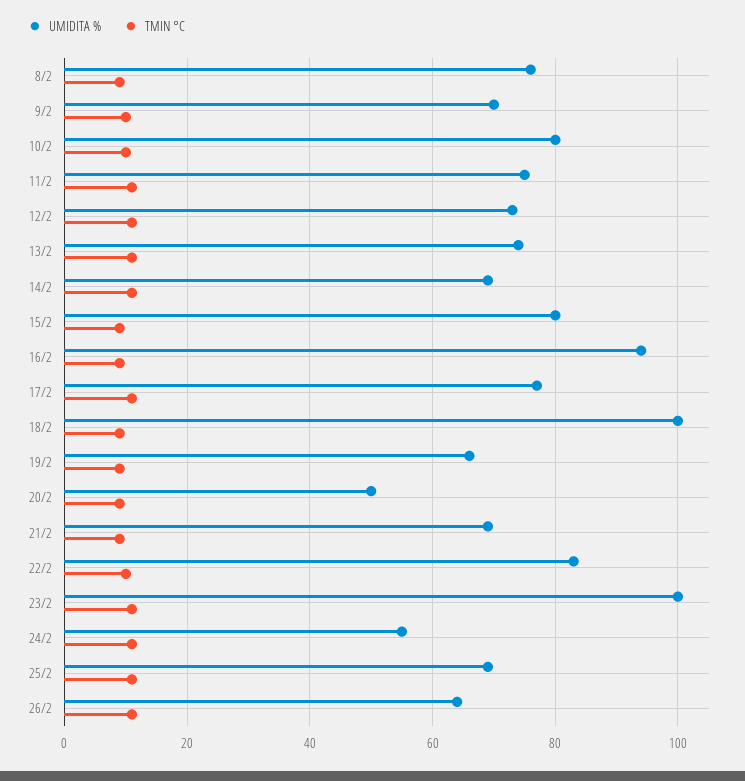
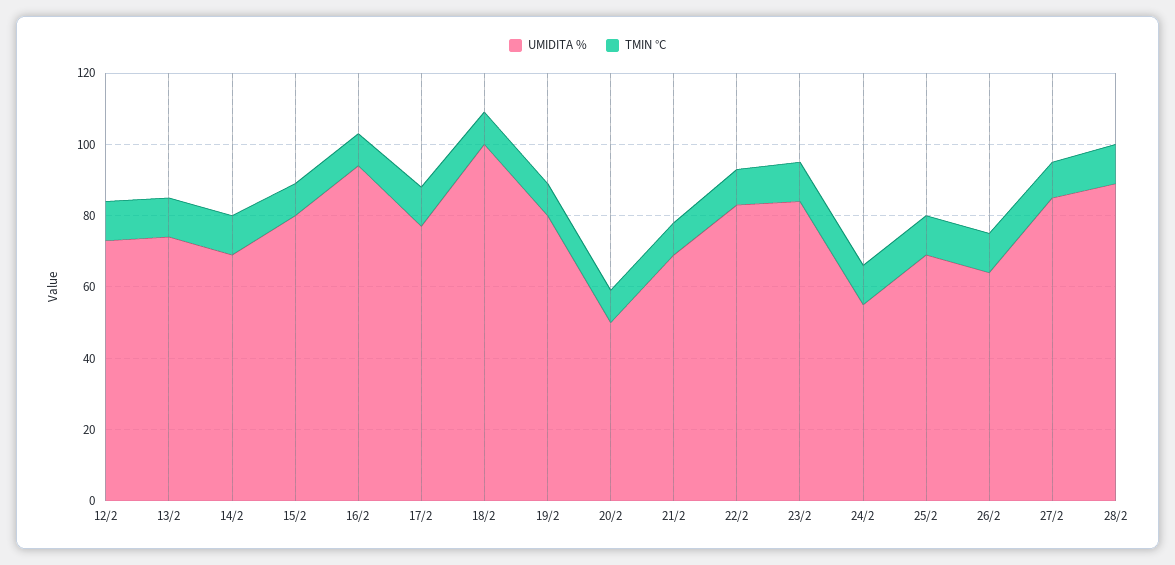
UMIDITA %, 8/2: 75 -> none
TMIN °C, 8/2: 10 -> none
UMIDITA %, 9/2: 70 -> none
TMIN °C, 9/2: 10 -> none
UMIDITA %, 10/2: 80 -> none
TMIN °C, 10/2: 10 -> none
UMIDITA %, 11/2: 75 -> none
TMIN °C, 11/2: 10 -> none
UMIDITA %, 19/2: 65 -> 80
UMIDITA %, 23/2: 100 -> 85
UMIDITA %, 27/2: none -> 85
TMIN °C, 27/2: none -> 10
UMIDITA %, 28/2: none -> 90
TMIN °C, 28/2: none -> 10

